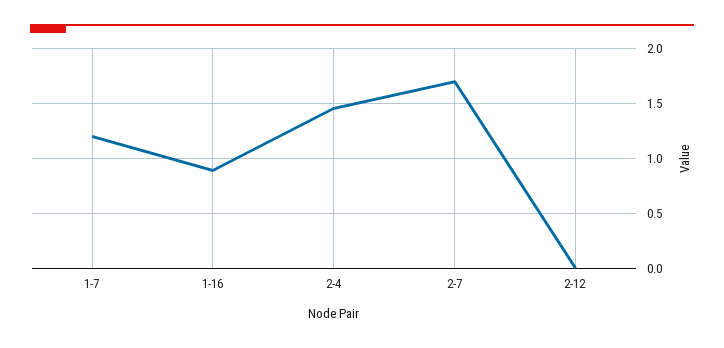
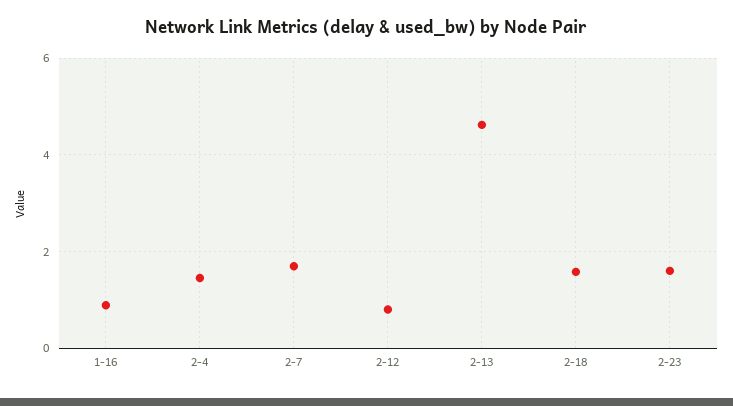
1-7: 1.2 -> none
2-12: 0 -> 0.8
2-13: none -> 4.6
2-18: none -> 1.6
2-23: none -> 1.6

